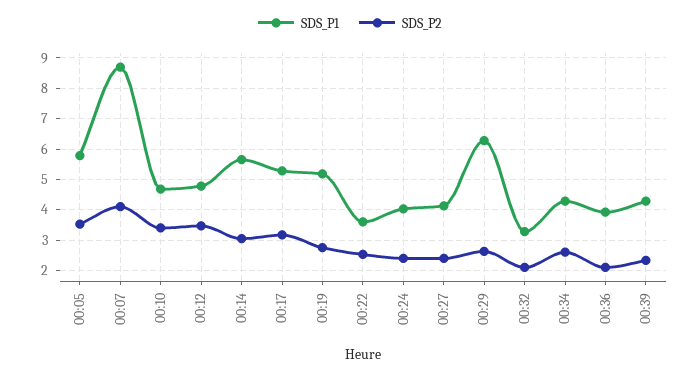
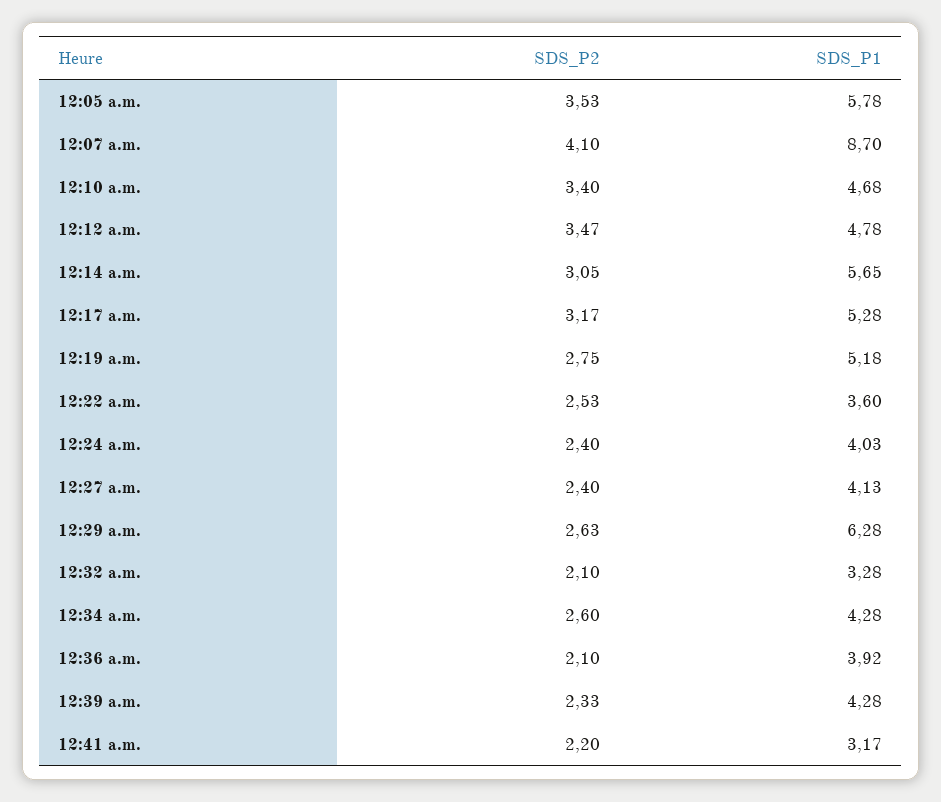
SDS_P2, 12:41 a.m.: none -> 2.2
SDS_P1, 12:41 a.m.: none -> 3.17

